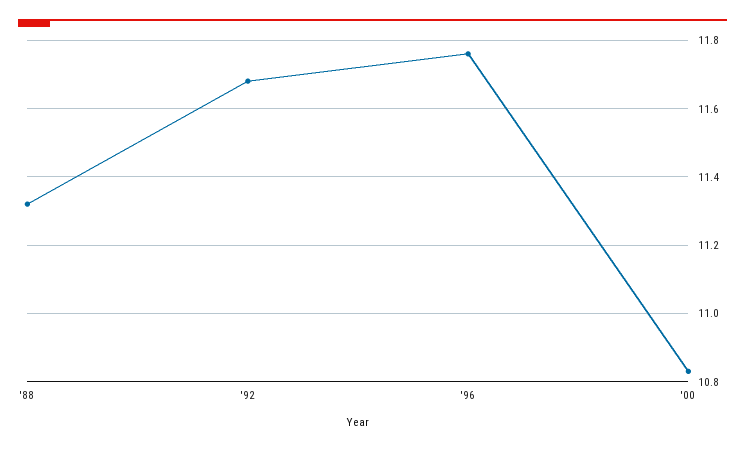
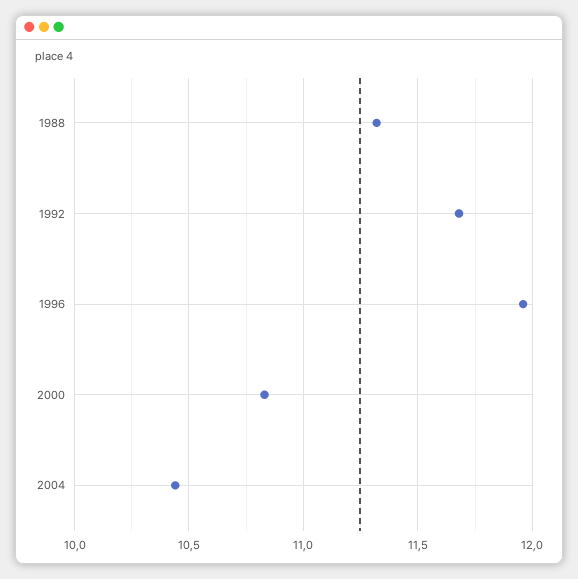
'96: 11.75 -> 11.95
2004: none -> 10.45

